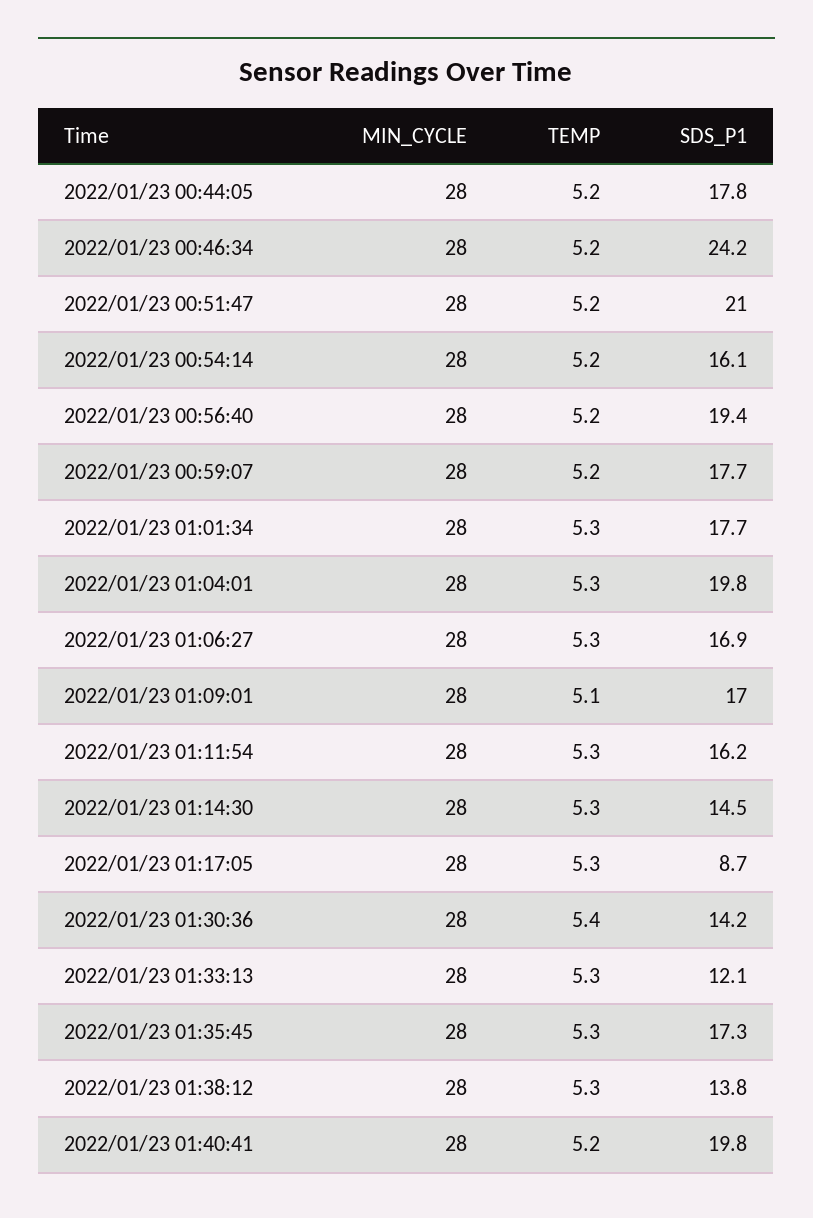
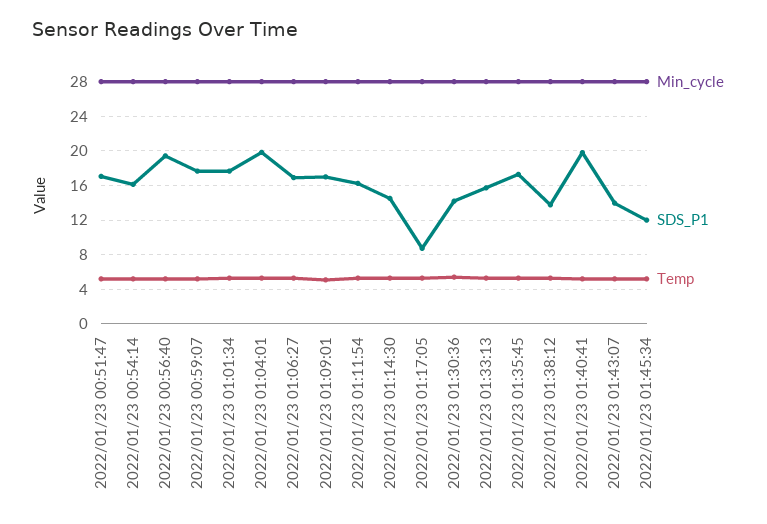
MIN_CYCLE, 2022/01/23 00:44:05: 28 -> none
TEMP, 2022/01/23 00:44:05: 5.2 -> none
SDS_P1, 2022/01/23 00:44:05: 17.8 -> none
MIN_CYCLE, 2022/01/23 00:46:34: 28 -> none
TEMP, 2022/01/23 00:46:34: 5.2 -> none
SDS_P1, 2022/01/23 00:46:34: 24.2 -> none
SDS_P1, 2022/01/23 00:51:47: 21 -> 17
SDS_P1, 2022/01/23 01:33:13: 12.1 -> 16
MIN_CYCLE, 2022/01/23 01:43:07: none -> 28
SDS_P1, 2022/01/23 01:43:07: none -> 14
TEMP, 2022/01/23 01:43:07: none -> 5
MIN_CYCLE, 2022/01/23 01:45:34: none -> 28
SDS_P1, 2022/01/23 01:45:34: none -> 12
TEMP, 2022/01/23 01:45:34: none -> 5

